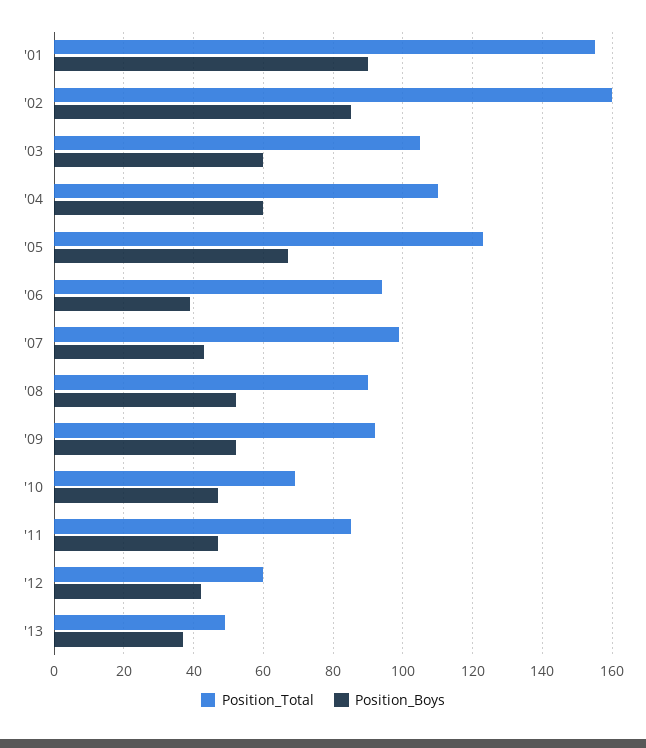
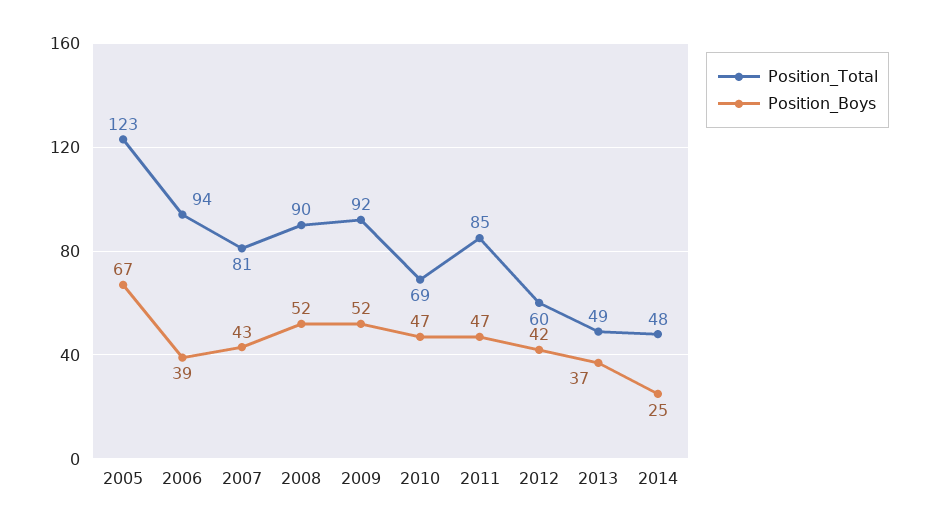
Position_Total, '01: 155 -> none
Position_Boys, '01: 90 -> none
Position_Total, '02: 160 -> none
Position_Boys, '02: 85 -> none
Position_Total, '03: 105 -> none
Position_Boys, '03: 60 -> none
Position_Total, '04: 110 -> none
Position_Boys, '04: 60 -> none
Position_Total, '07: 100 -> 81
Position_Total, 2014: none -> 48
Position_Boys, 2014: none -> 25

